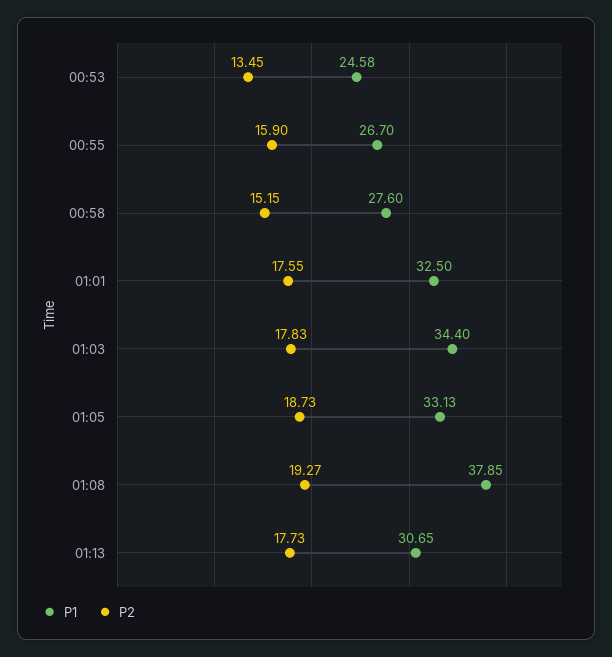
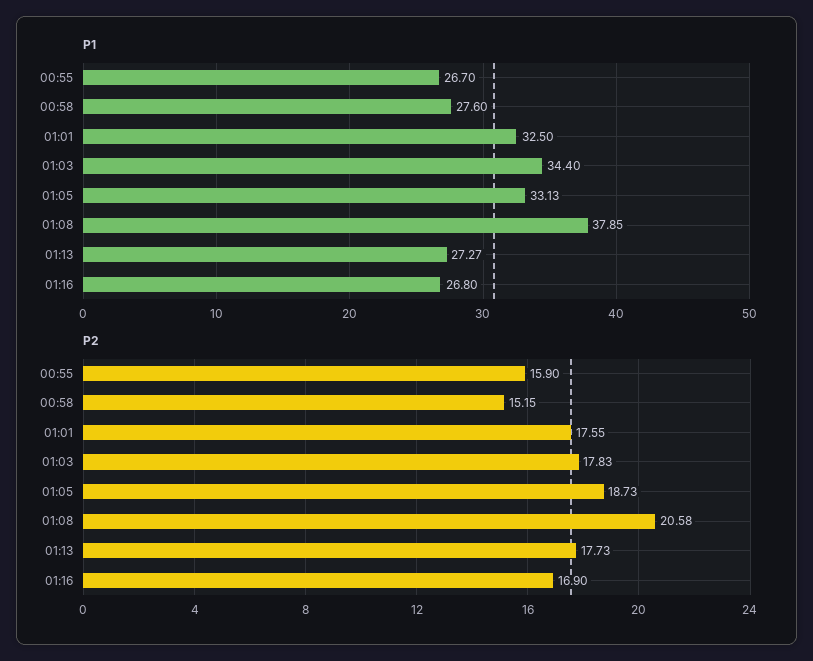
P1, 00:53: 24.58 -> none
P2, 00:53: 13.45 -> none
P2, 01:08: 19.27 -> 20.58
P1, 01:13: 30.65 -> 27.27
P1, 01:16: none -> 26.8
P2, 01:16: none -> 16.9

